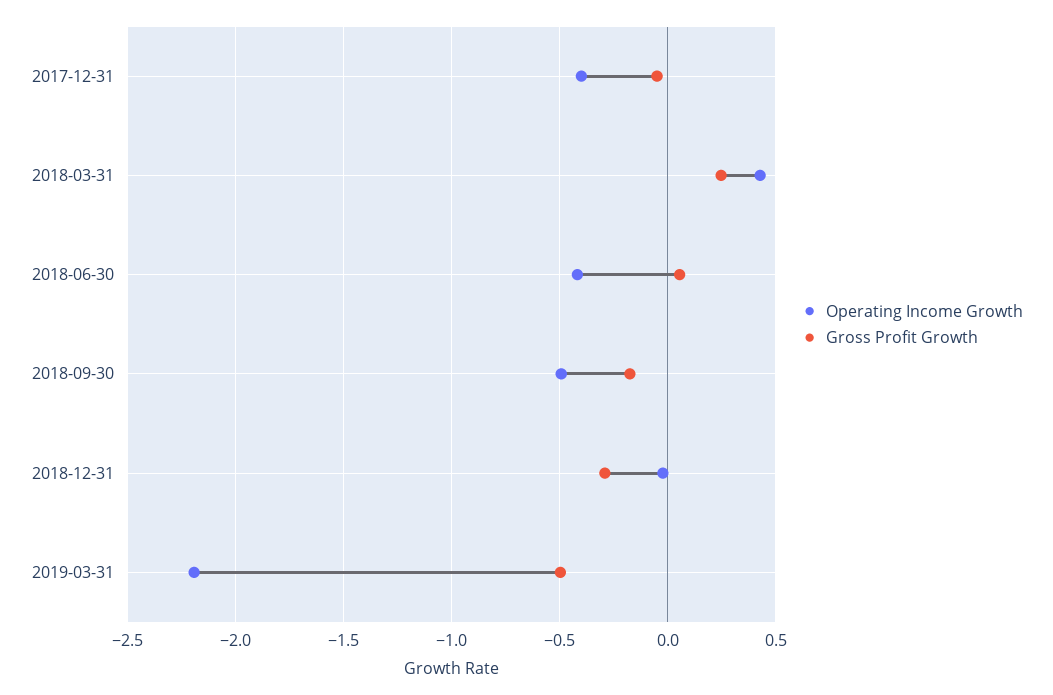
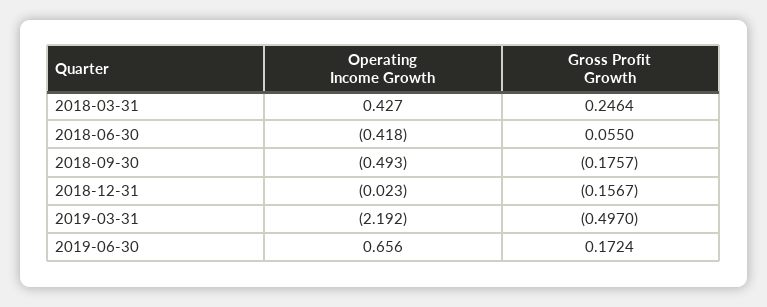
Operating Income Growth, 2017-12-31: -0.4 -> none
Gross Profit Growth, 2017-12-31: -0.05 -> none
Gross Profit Growth, 2018-12-31: -0.3 -> -0.1567
Operating Income Growth, 2019-06-30: none -> 0.656
Gross Profit Growth, 2019-06-30: none -> 0.1724

